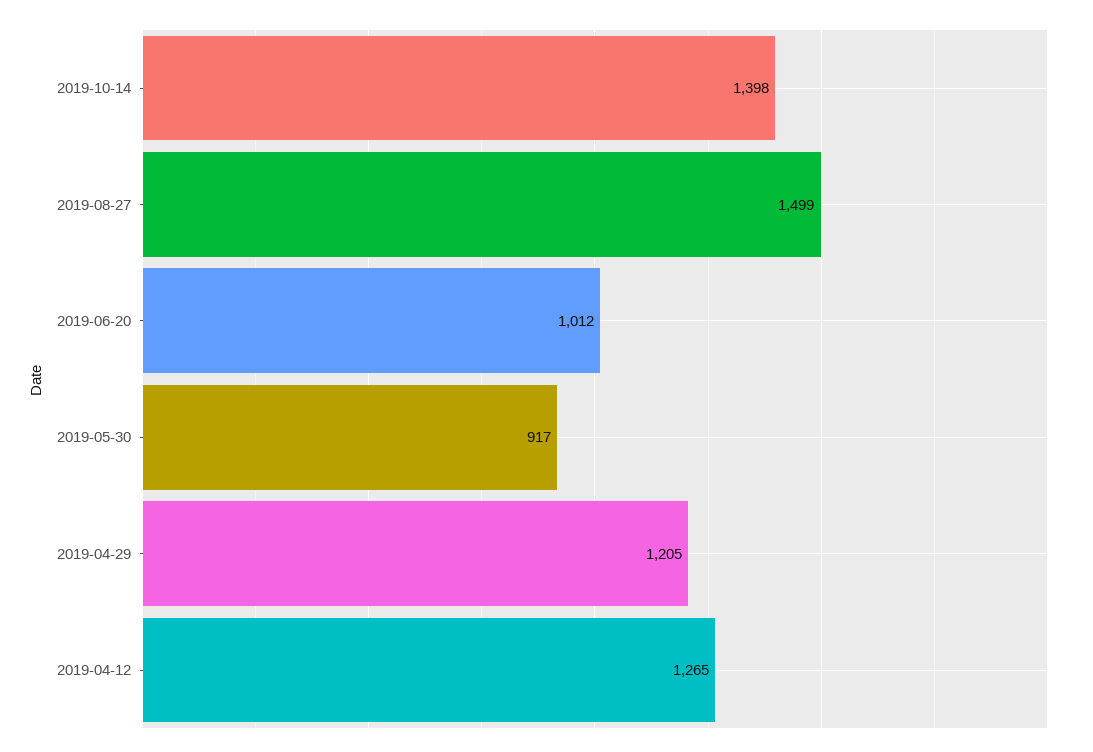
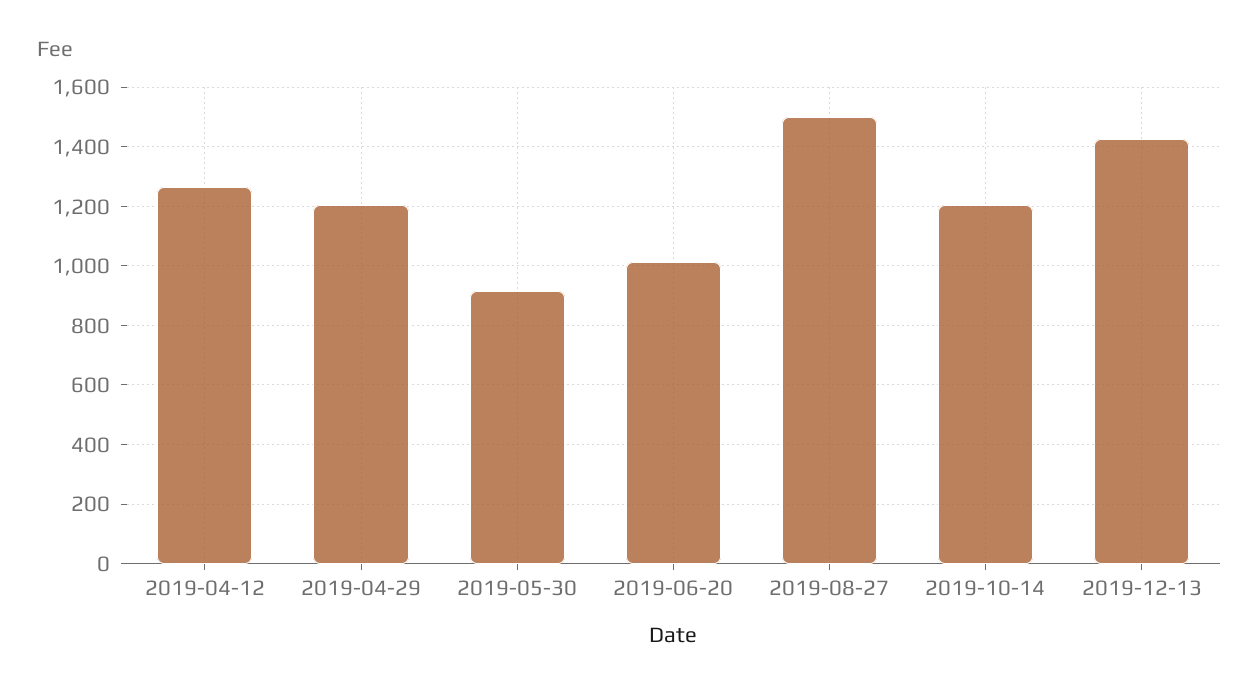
2019-10-14: 1398 -> 1200
2019-12-13: none -> 1425

